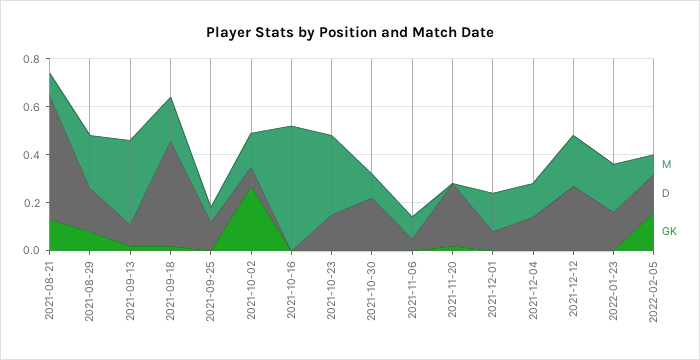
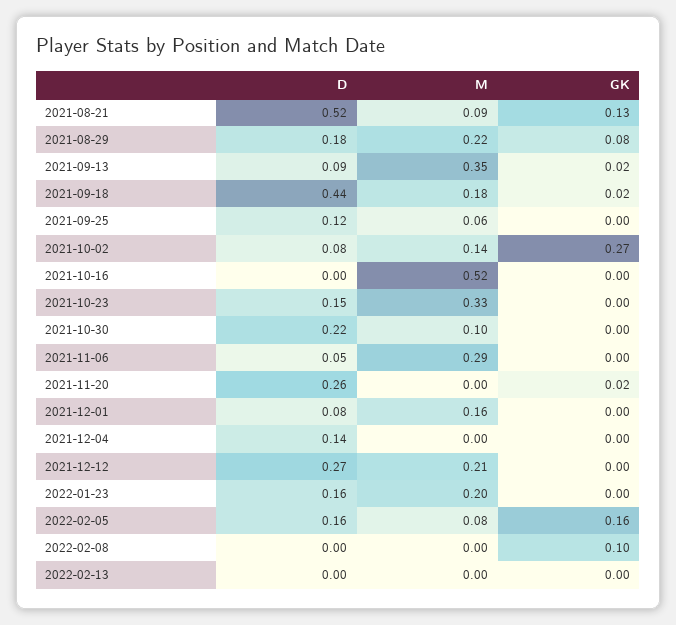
M, 2021-11-06: 0.1 -> 0.29
M, 2021-12-04: 0.15 -> 0
D, 2022-02-08: none -> 0
M, 2022-02-08: none -> 0
GK, 2022-02-08: none -> 0.1
D, 2022-02-13: none -> 0
M, 2022-02-13: none -> 0
GK, 2022-02-13: none -> 0

